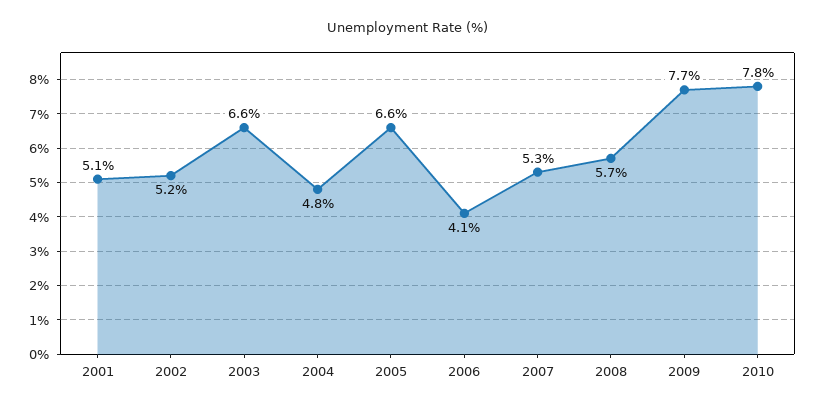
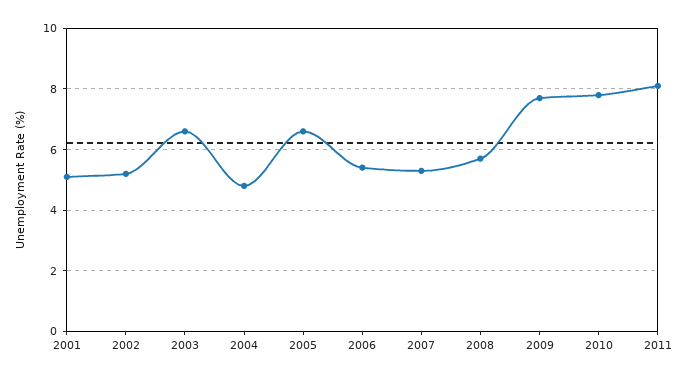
2006: 4.1 -> 5.5
2011: none -> 8

